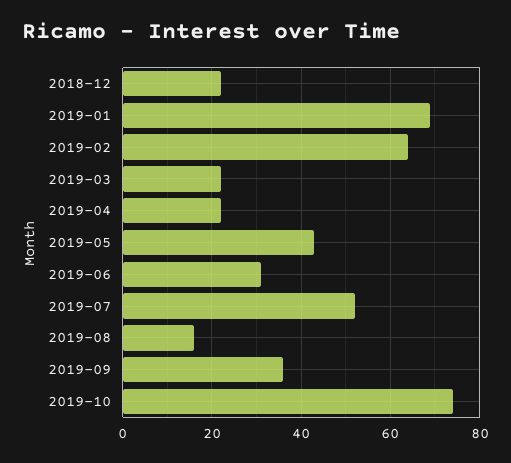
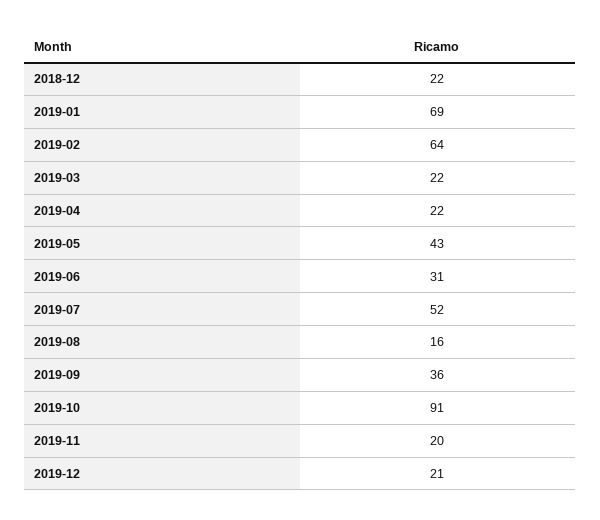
2019-10: 75 -> 91
2019-11: none -> 20
2019-12: none -> 21

